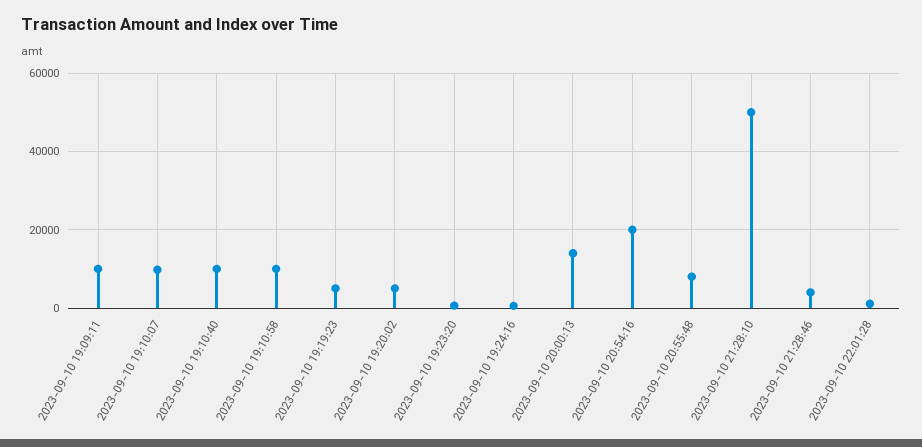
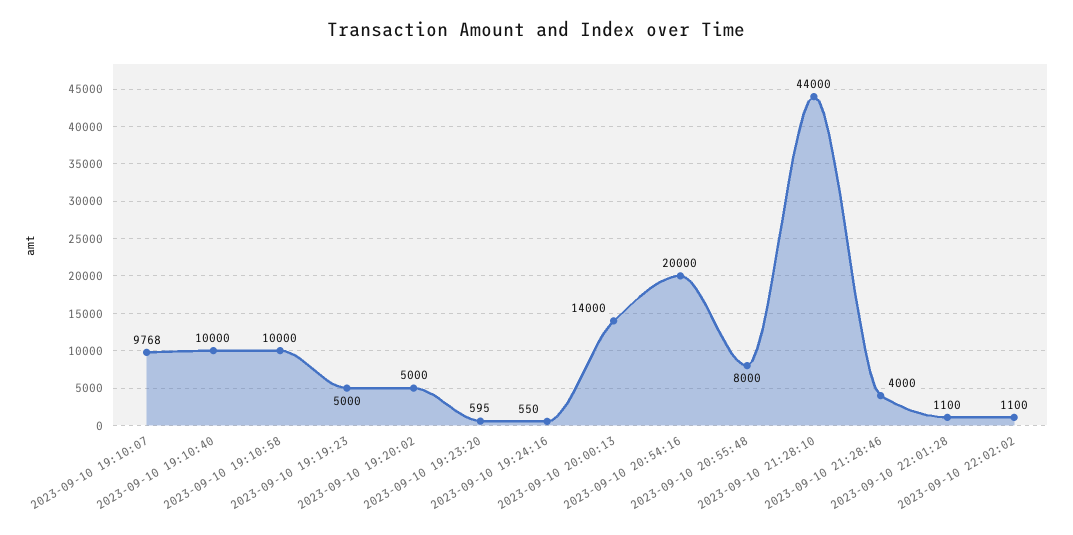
2023-09-10 19:09:11: 10000 -> none
2023-09-10 21:28:10: 50000 -> 44000
2023-09-10 22:02:02: none -> 1100

